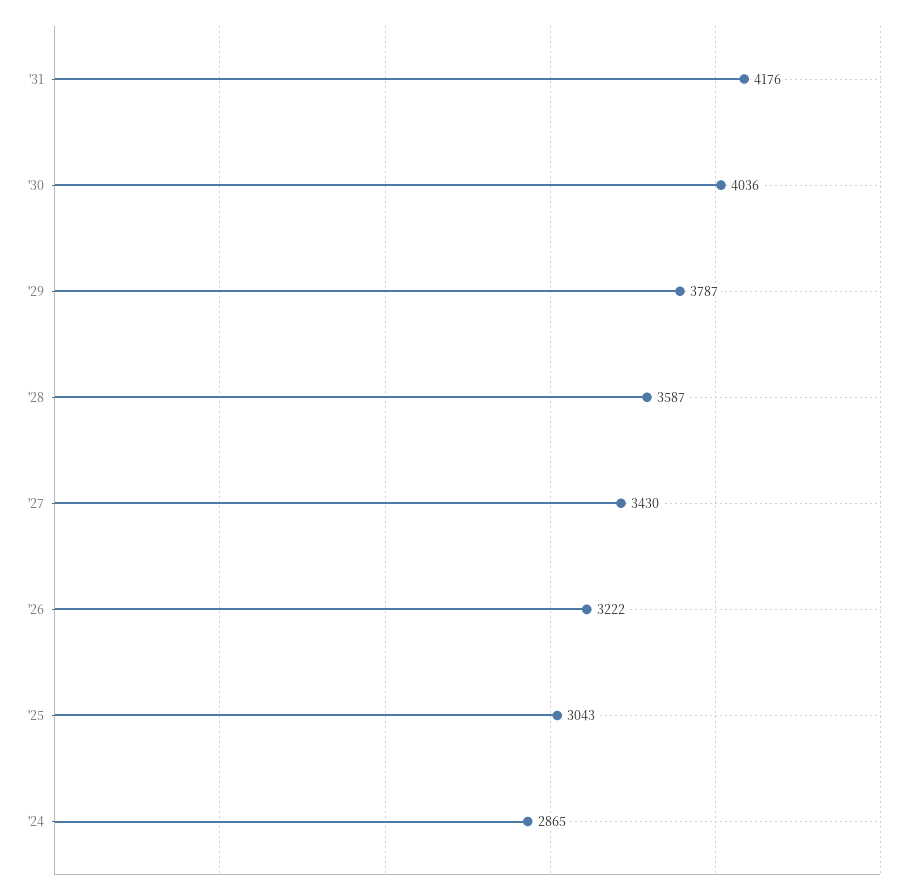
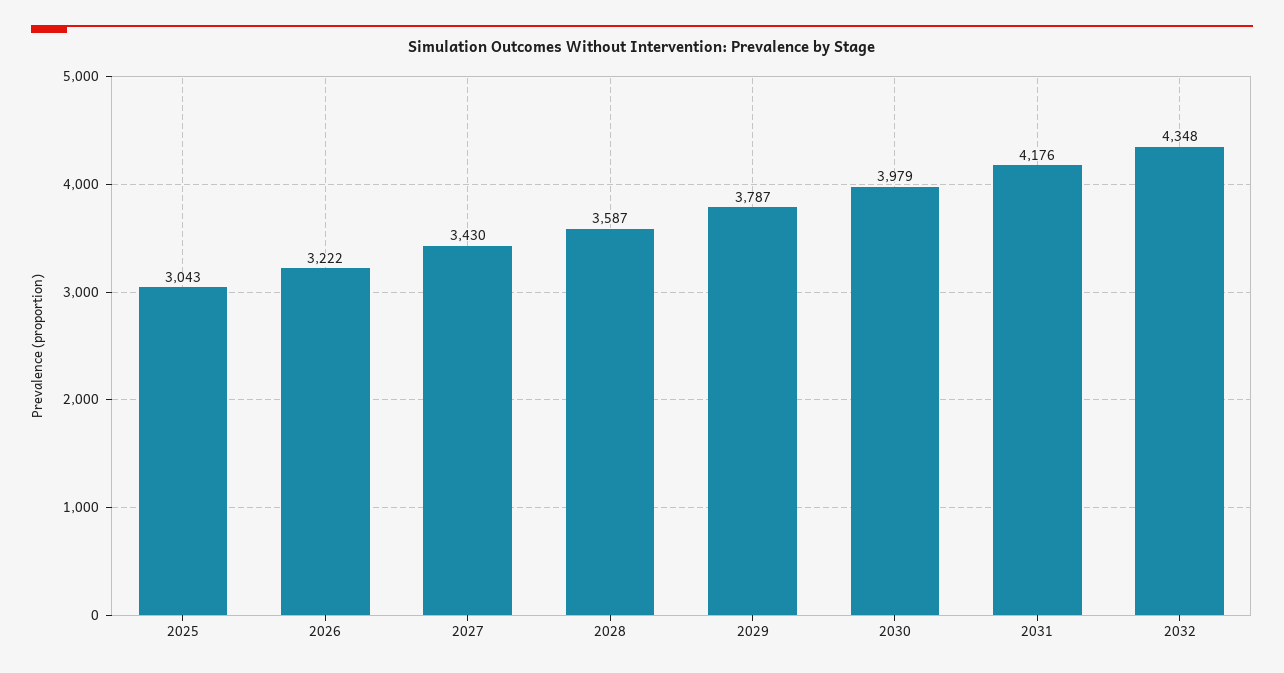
'30: 4036 -> 3979
'24: 2865 -> none
2032: none -> 4348

